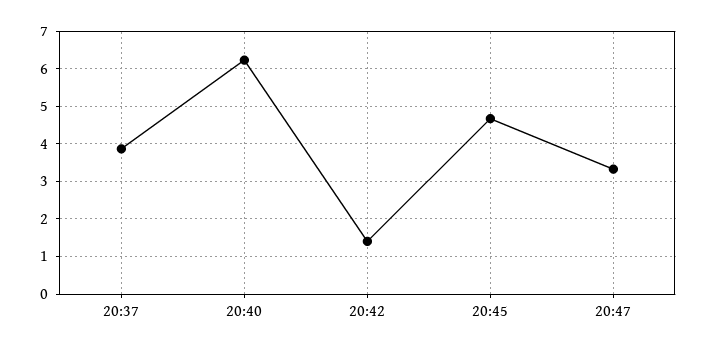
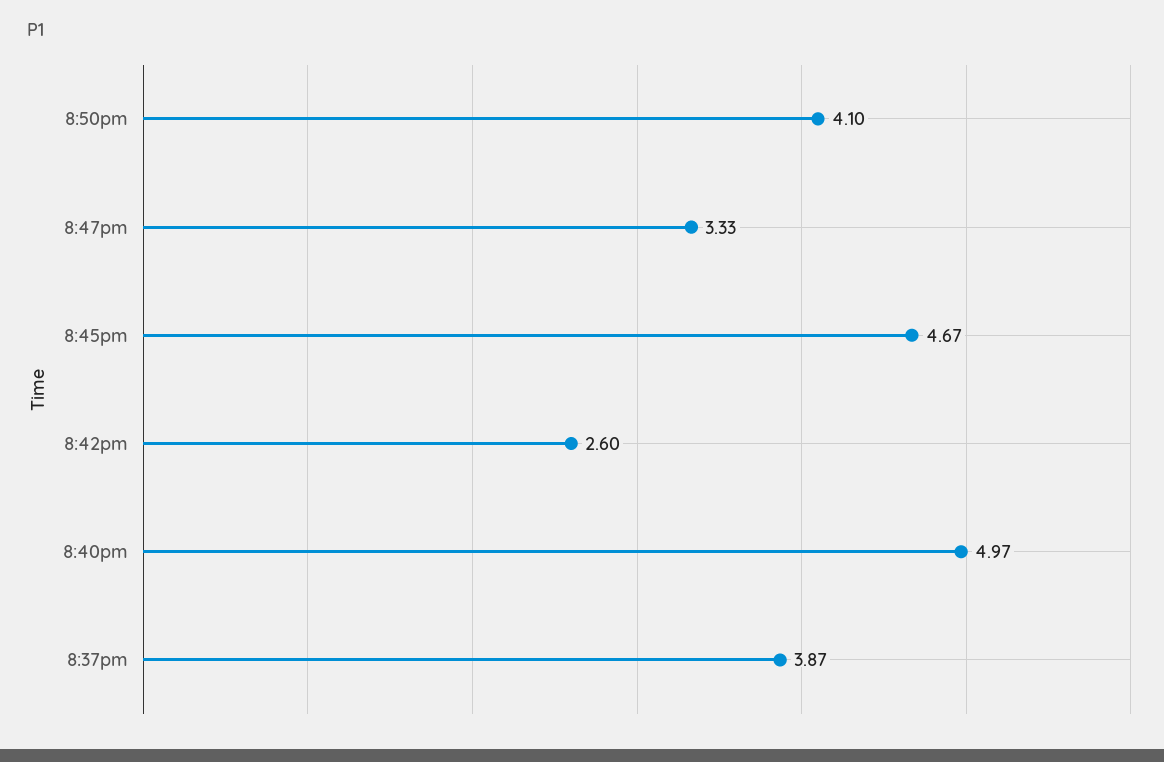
20:40: 6.2 -> 4.97
20:42: 1.4 -> 2.6
8:50pm: none -> 4.1

